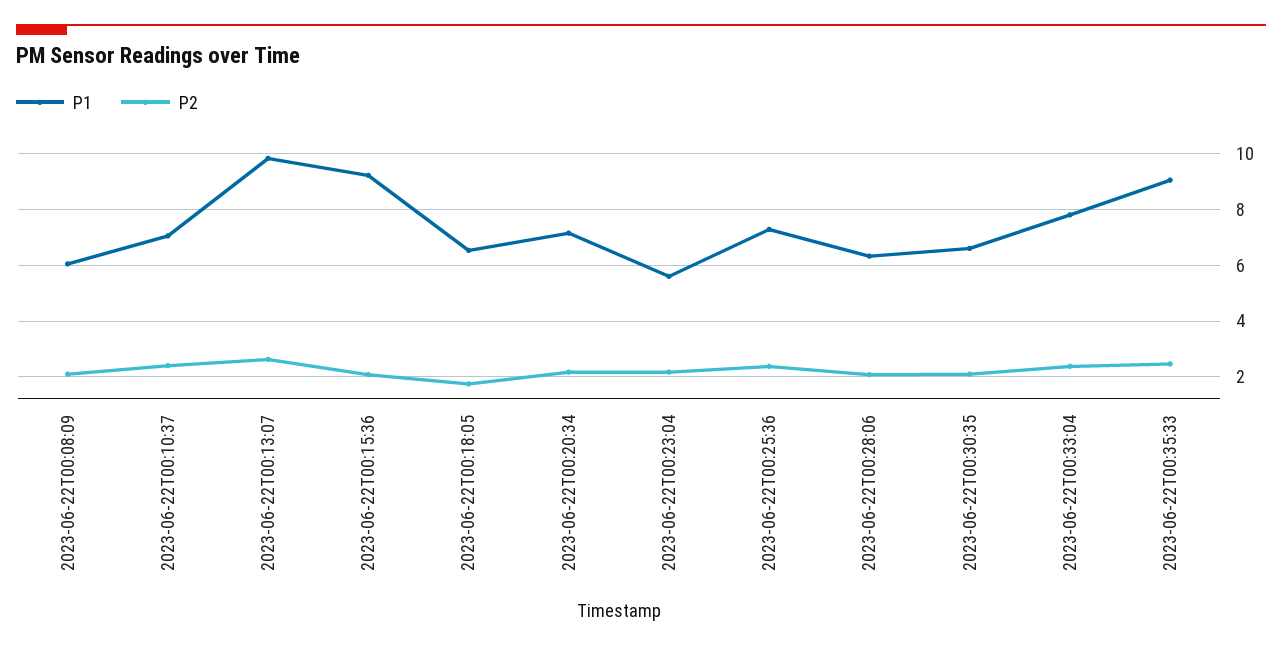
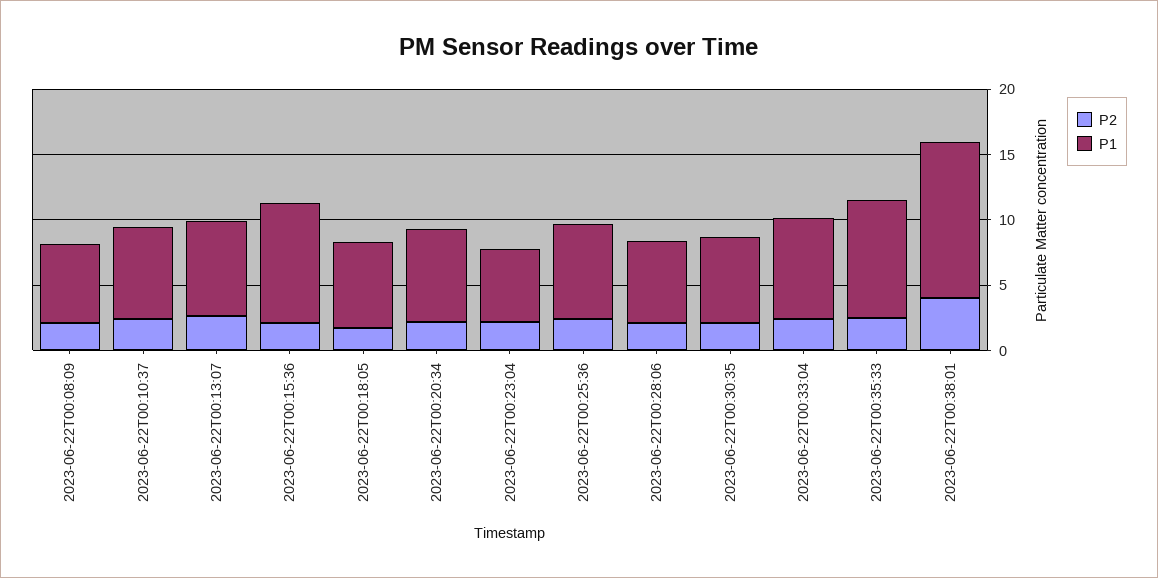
P1, 2023-06-22T00:13:07: 9.75 -> 7
P2, 2023-06-22T00:38:01: none -> 4
P1, 2023-06-22T00:38:01: none -> 12

